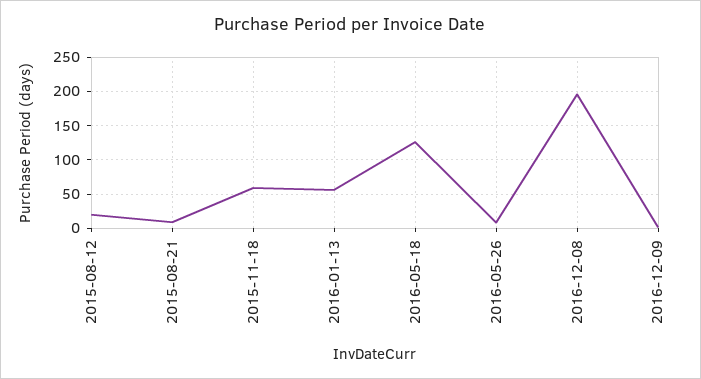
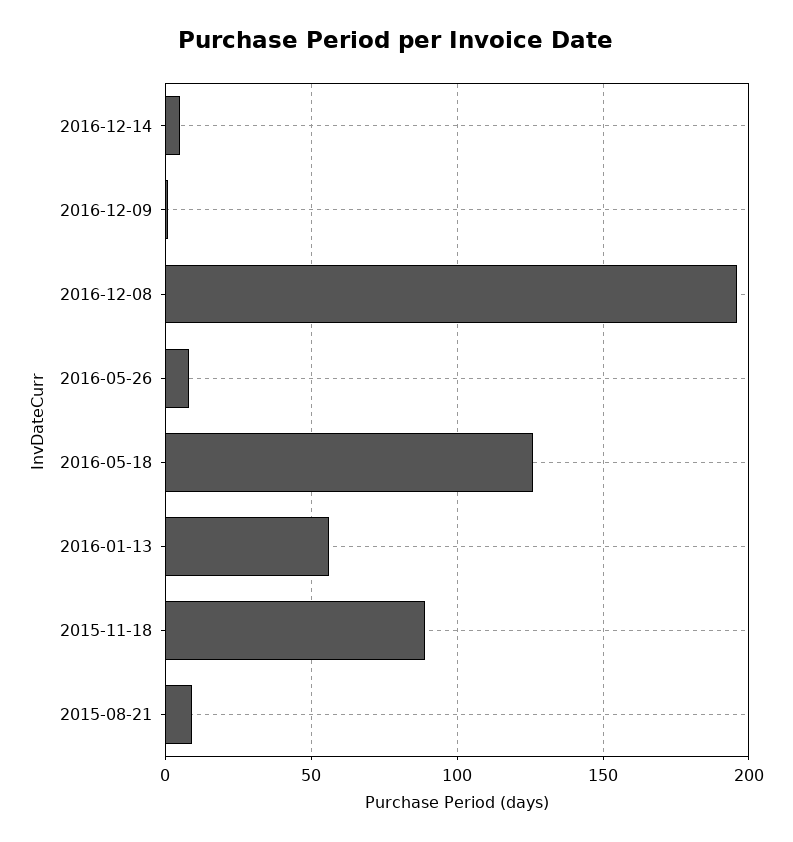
2015-08-12: 20 -> none
2015-11-18: 60 -> 90
2016-12-14: none -> 5

